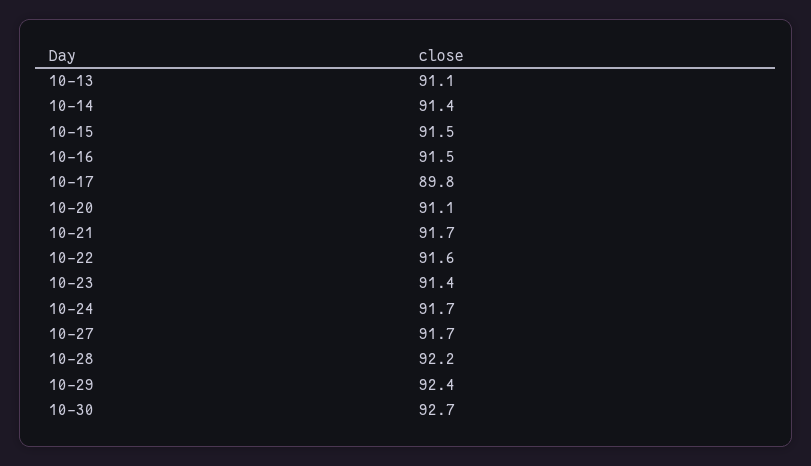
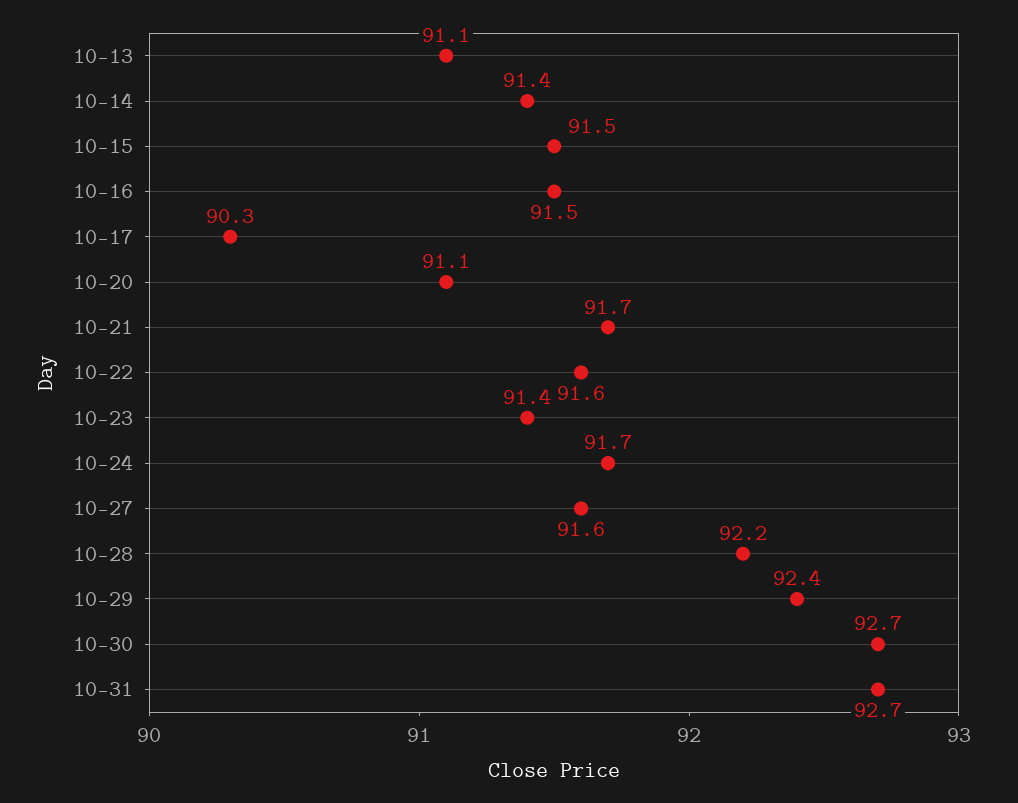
10-17: 89.8 -> 90.3
10-27: 91.7 -> 91.6
10-31: none -> 92.7

